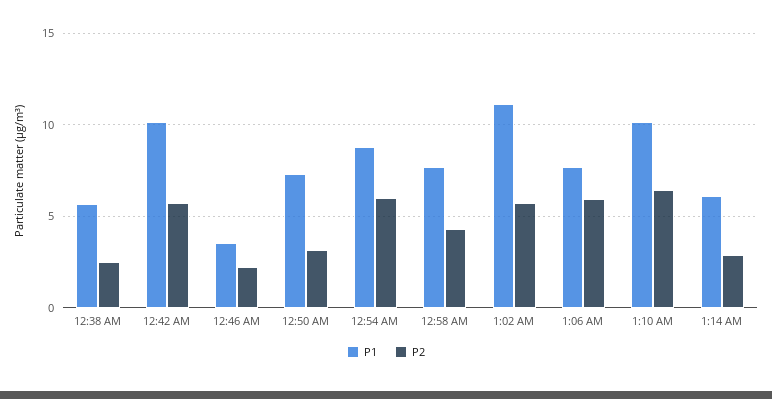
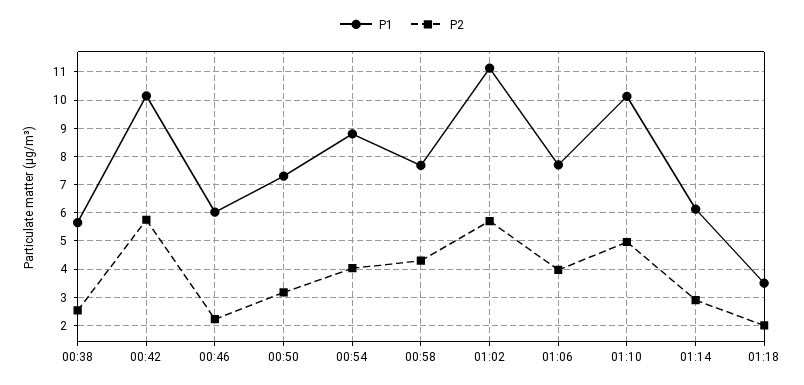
P1, 12:46 AM: 3.5 -> 6
P2, 12:54 AM: 6 -> 4
P2, 1:06 AM: 6 -> 4
P2, 1:10 AM: 6.5 -> 5
P1, 01:18: none -> 3.5
P2, 01:18: none -> 2

